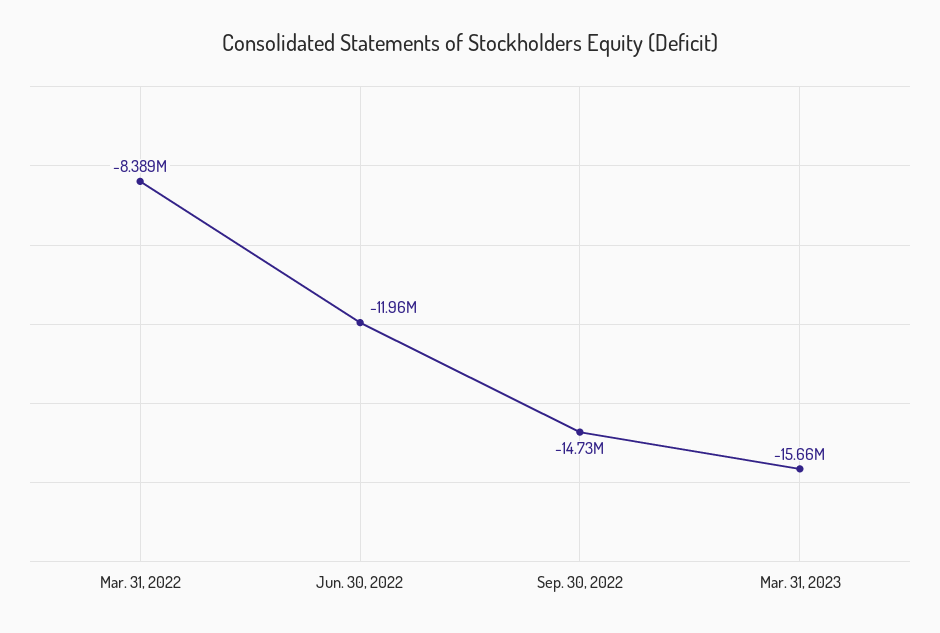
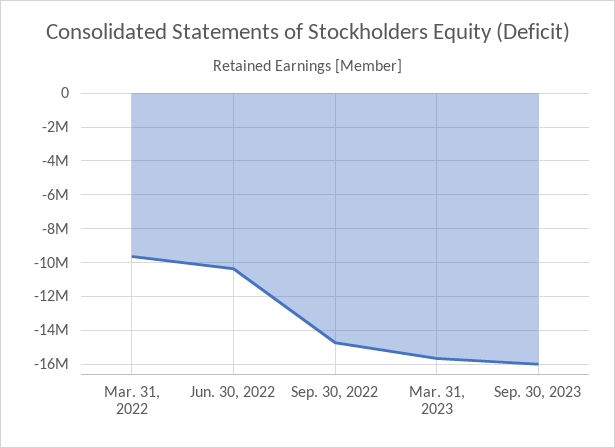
Mar. 31, 2022: -8389000 -> -9500000
Jun. 30, 2022: -11960000 -> -10500000
Sep. 30, 2023: none -> -16000000

